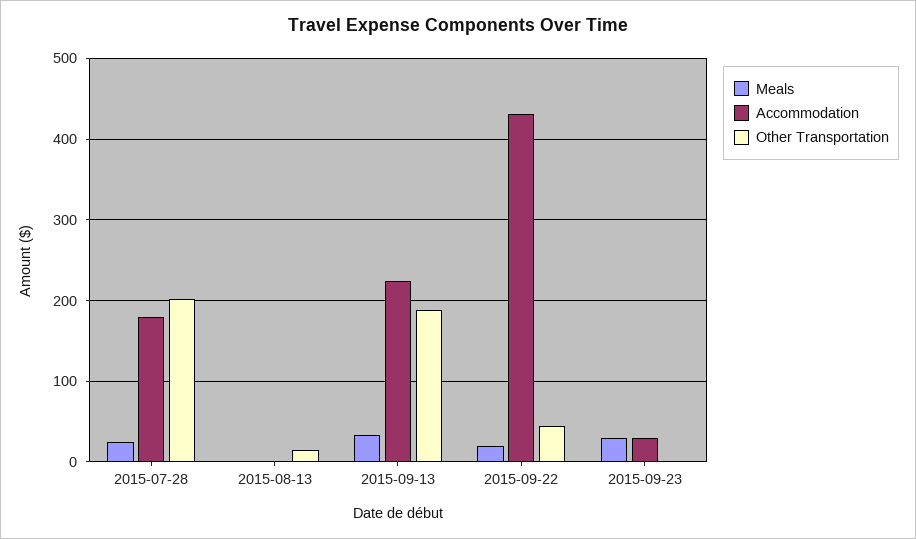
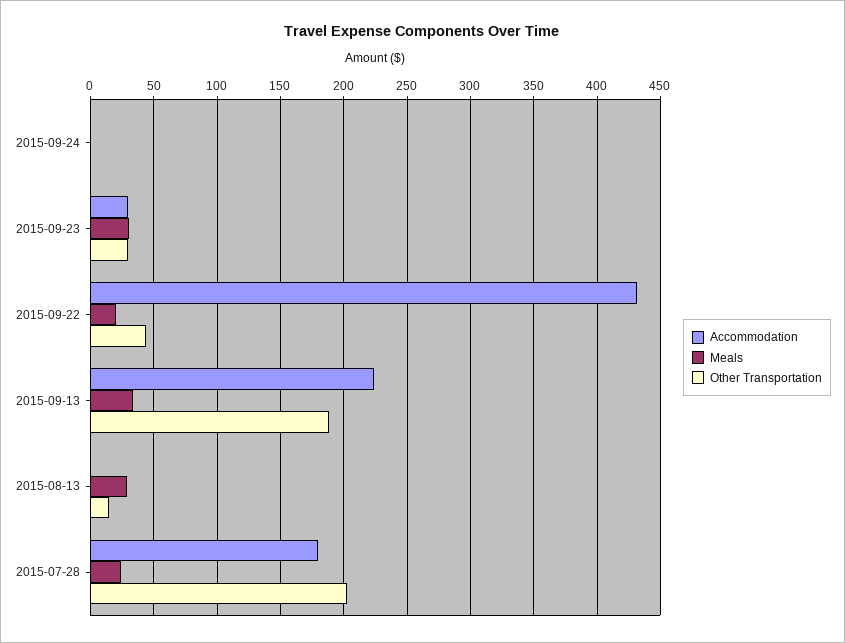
Meals, 2015-08-13: 0 -> 30
Other Transportation, 2015-09-23: 0 -> 30
Accommodation, 2015-09-24: none -> 0
Meals, 2015-09-24: none -> 0
Other Transportation, 2015-09-24: none -> 0

